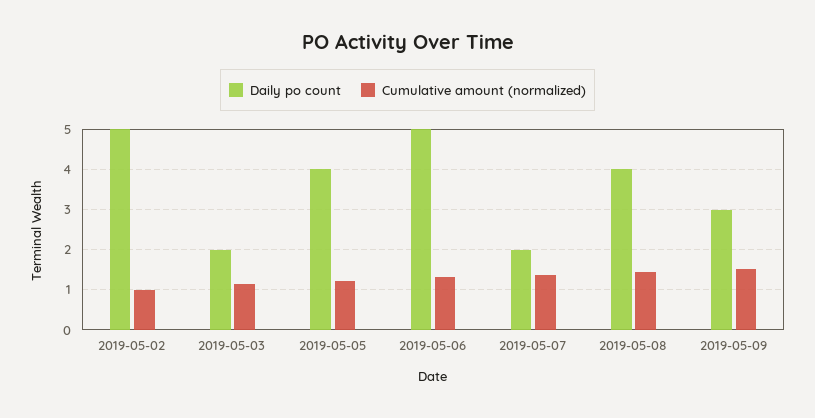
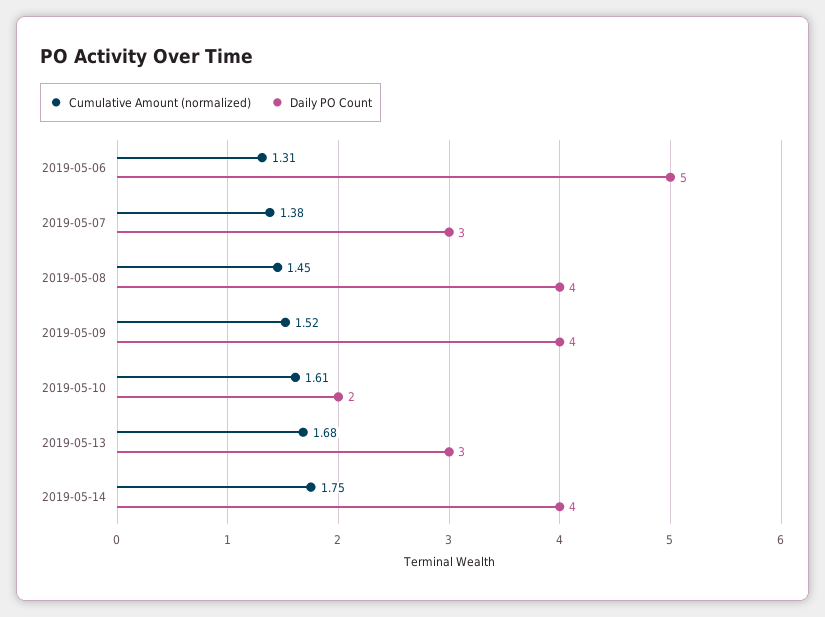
Daily po count, 2019-05-02: 5 -> none
Cumulative amount (normalized), 2019-05-02: 1 -> none
Daily po count, 2019-05-03: 2 -> none
Cumulative amount (normalized), 2019-05-03: 1.2 -> none
Daily po count, 2019-05-05: 4 -> none
Cumulative amount (normalized), 2019-05-05: 1.2 -> none
Daily po count, 2019-05-07: 2 -> 3
Daily po count, 2019-05-09: 3 -> 4
Cumulative amount (normalized), 2019-05-10: none -> 1.61
Daily po count, 2019-05-10: none -> 2
Cumulative amount (normalized), 2019-05-13: none -> 1.68
Daily po count, 2019-05-13: none -> 3
Cumulative amount (normalized), 2019-05-14: none -> 1.75
Daily po count, 2019-05-14: none -> 4

